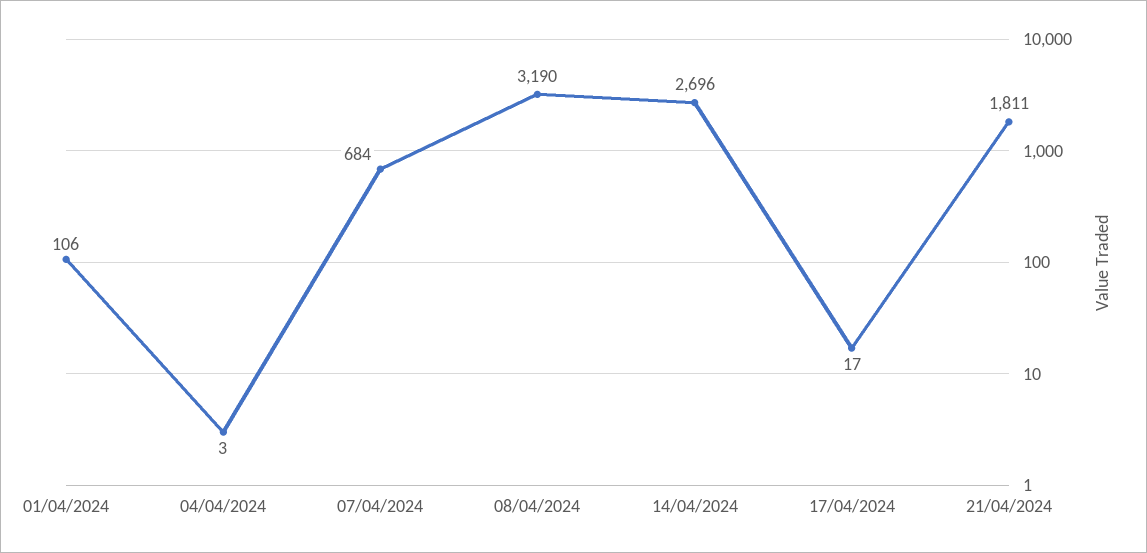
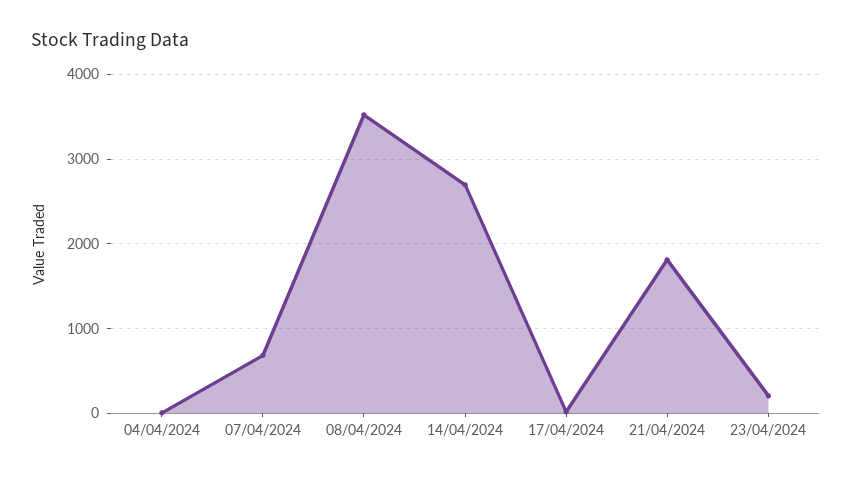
01/04/2024: 106 -> none
08/04/2024: 3190 -> 3500
23/04/2024: none -> 200

